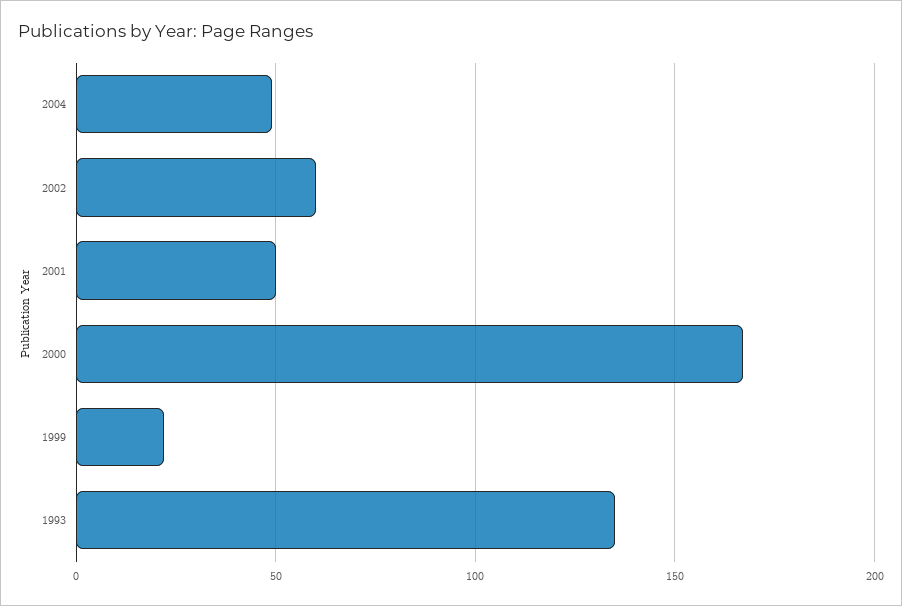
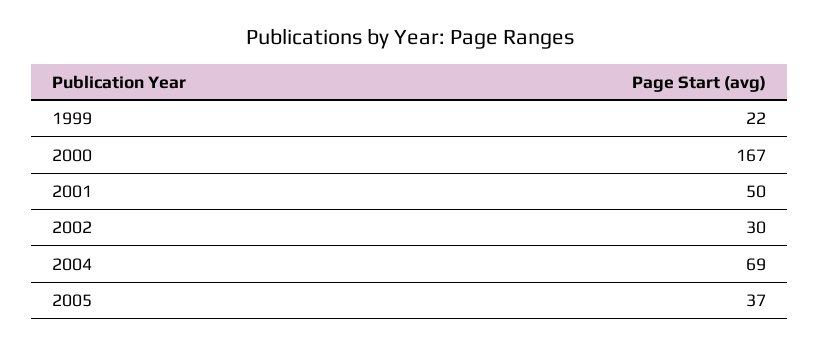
2004: 50 -> 69
2002: 60 -> 30
1993: 135 -> none
2005: none -> 37

